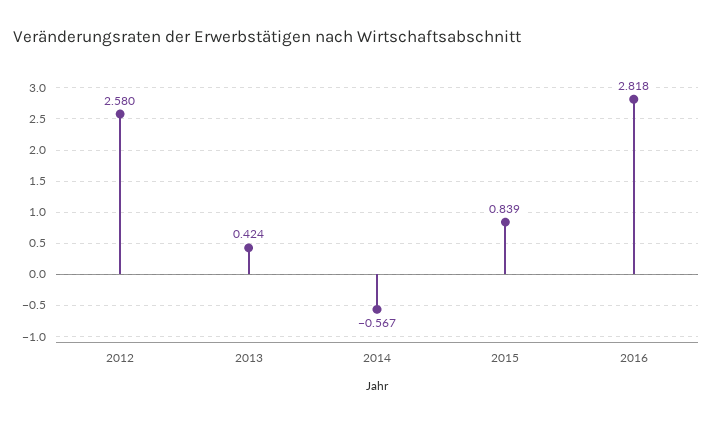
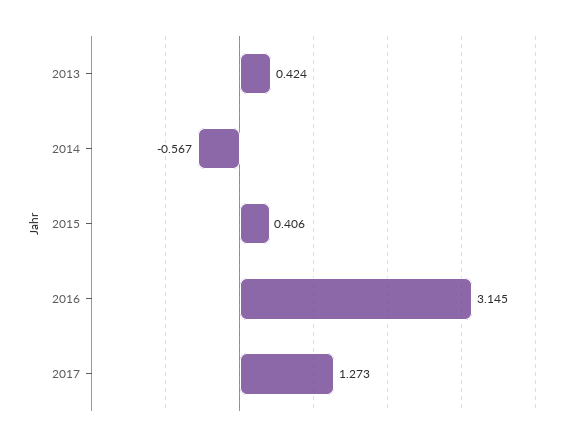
2012: 2.58 -> none
2015: 0.839 -> 0.406
2016: 2.818 -> 3.145
2017: none -> 1.273

